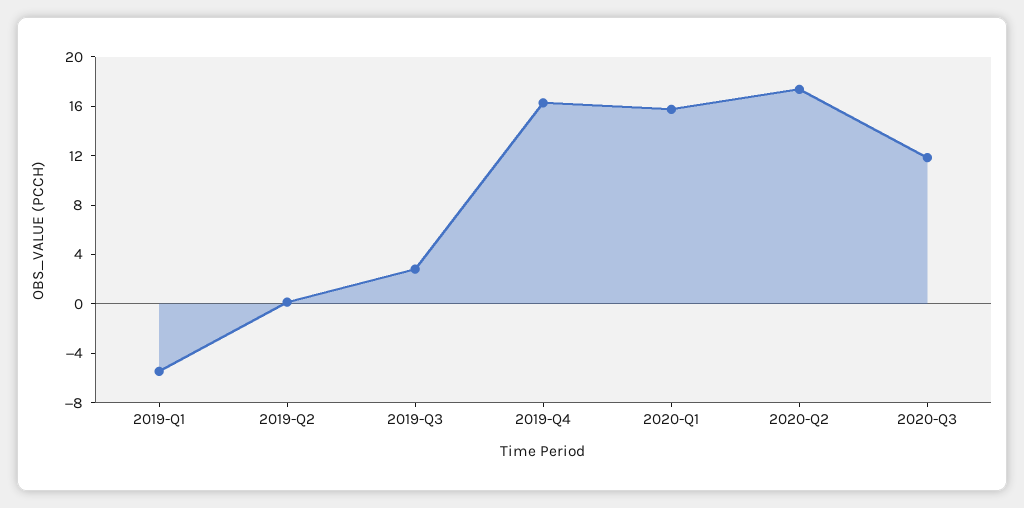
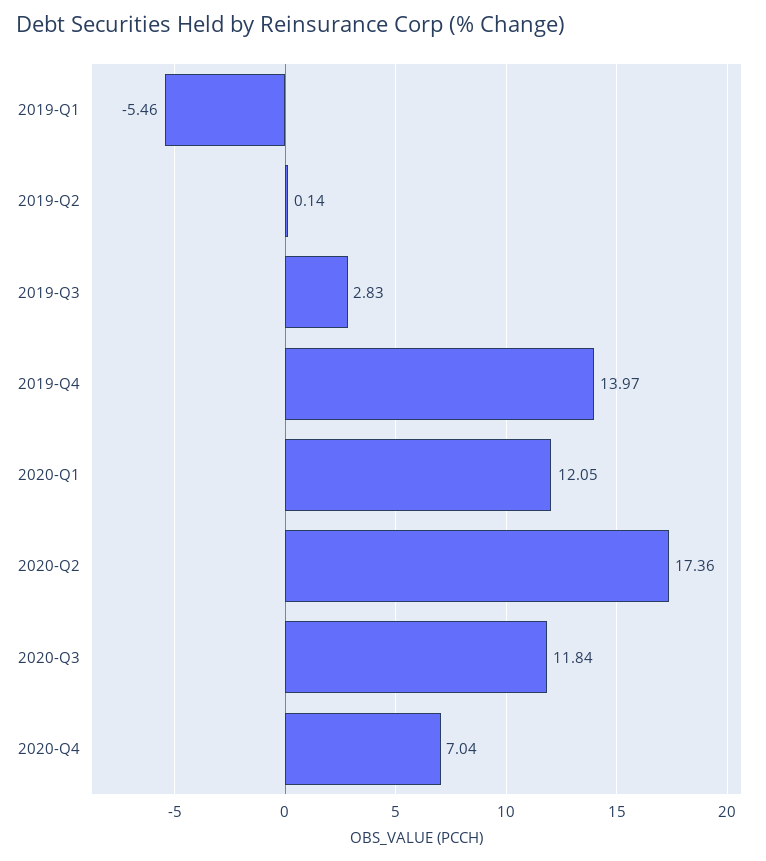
2019-Q4: 16 -> 13.97
2020-Q1: 16 -> 12.05
2020-Q4: none -> 7.04

